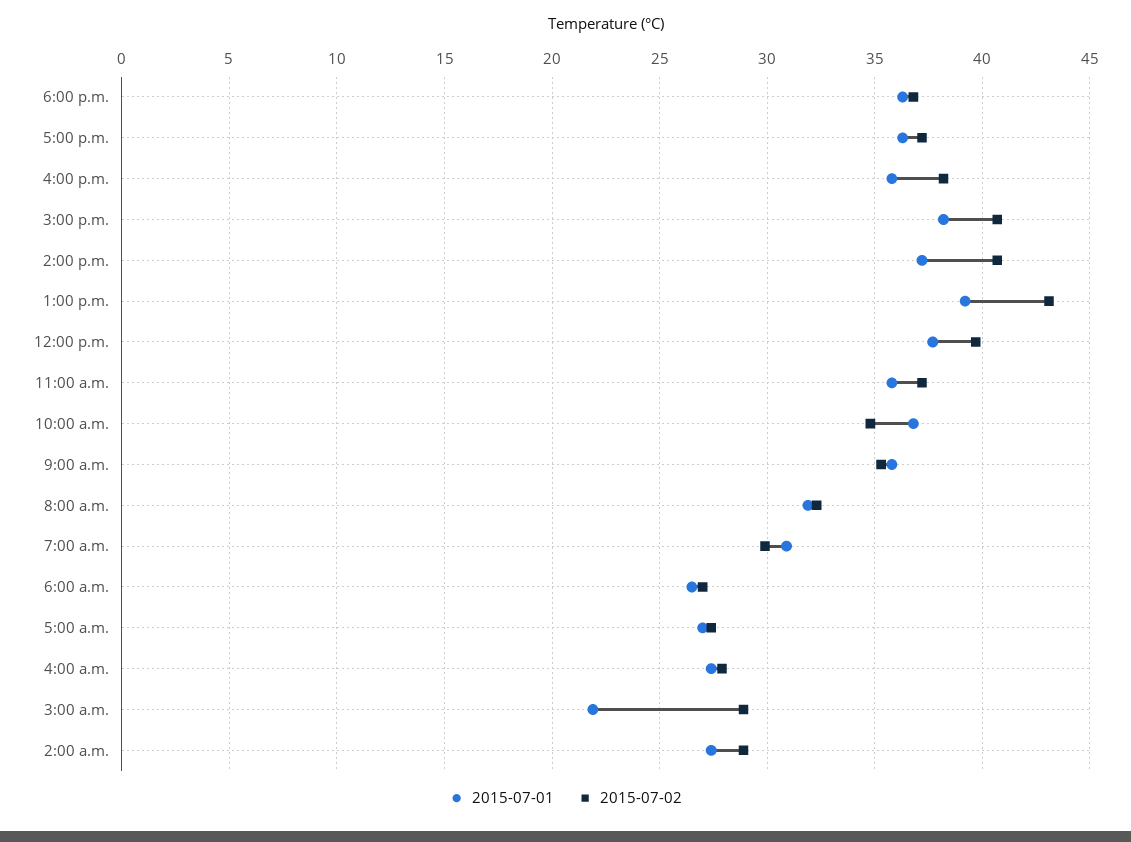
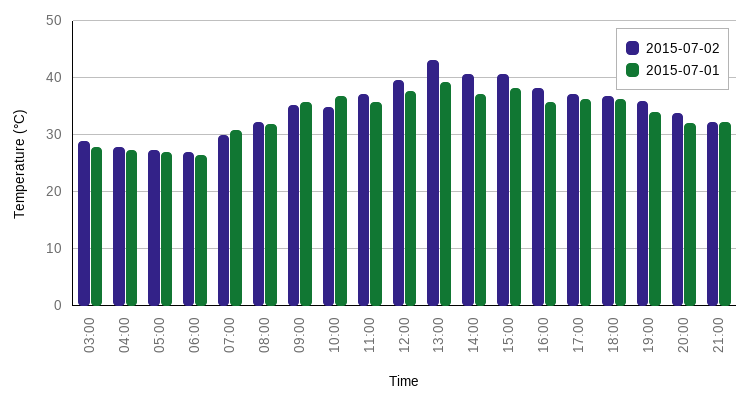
2015-07-01, 3:00 a.m.: 22 -> 28
2015-07-01, 2:00 a.m.: 27.5 -> none
2015-07-02, 2:00 a.m.: 29 -> none
2015-07-02, 19:00: none -> 36
2015-07-01, 19:00: none -> 34
2015-07-02, 20:00: none -> 34
2015-07-01, 20:00: none -> 32
2015-07-02, 21:00: none -> 32
2015-07-01, 21:00: none -> 32

